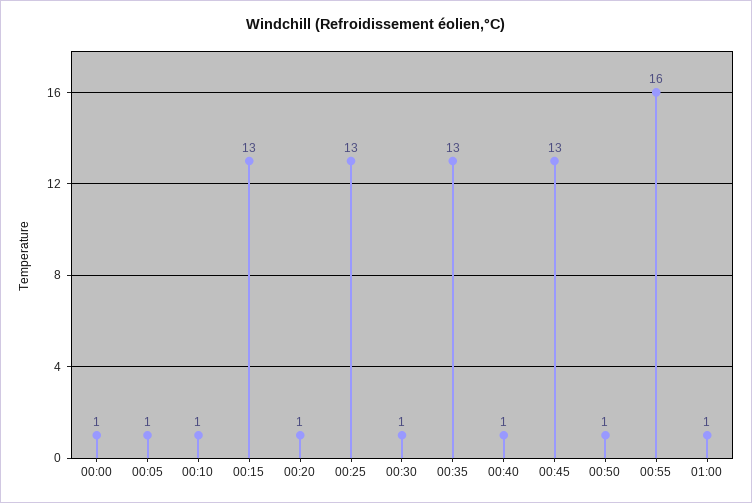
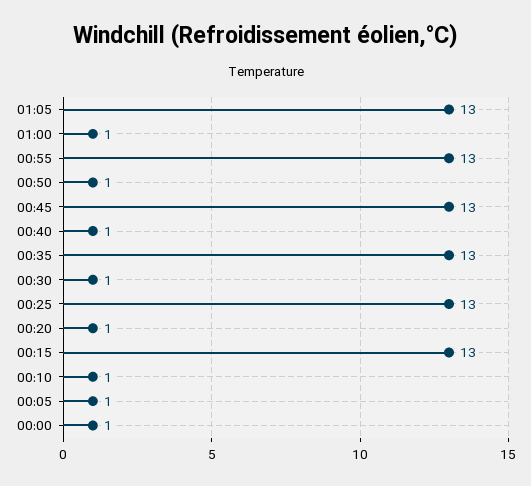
00:55: 16 -> 13
01:05: none -> 13

